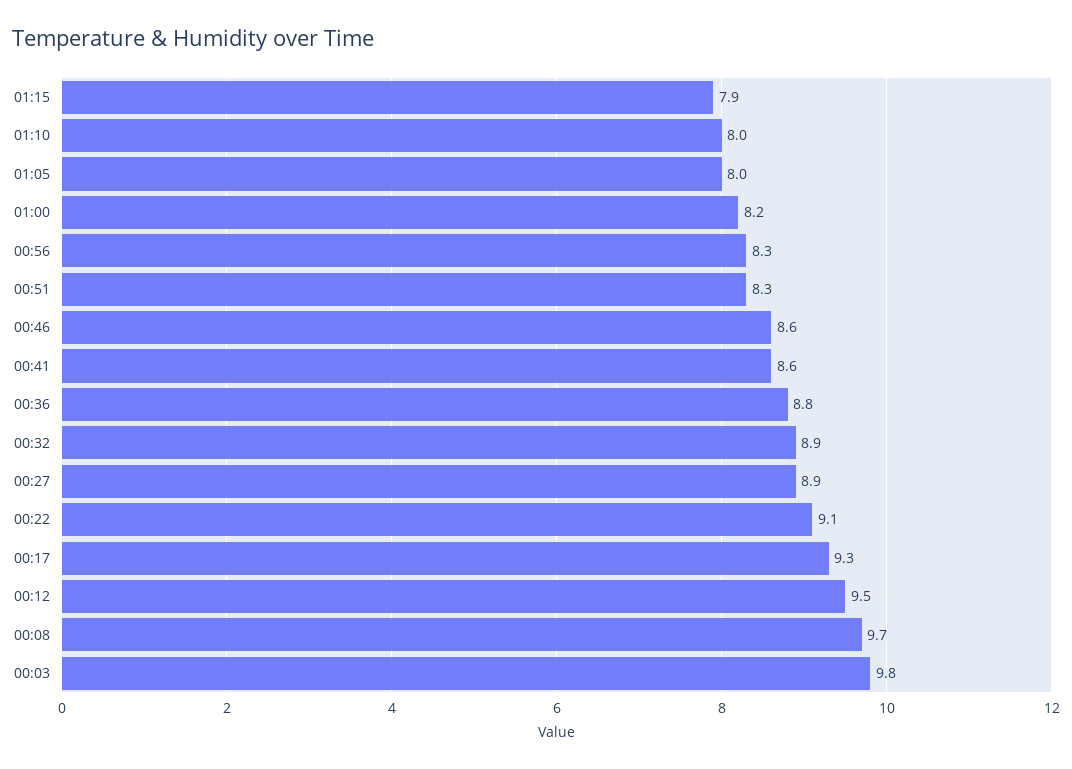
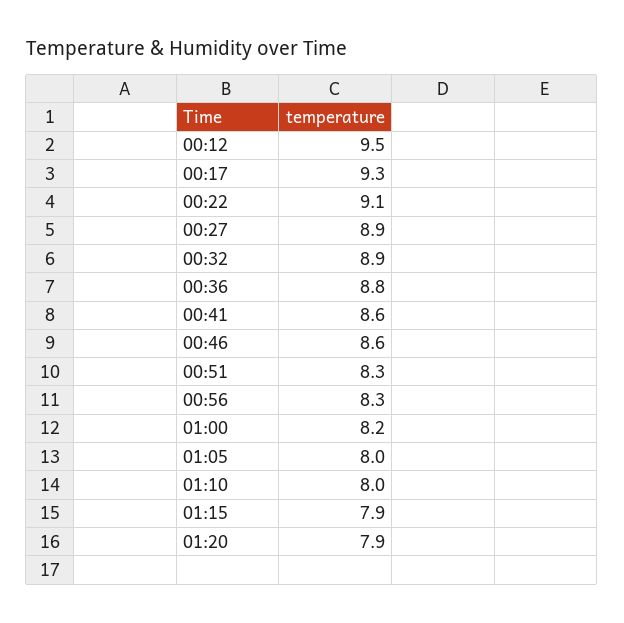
00:08: 9.7 -> none
00:03: 9.8 -> none
01:20: none -> 7.9

